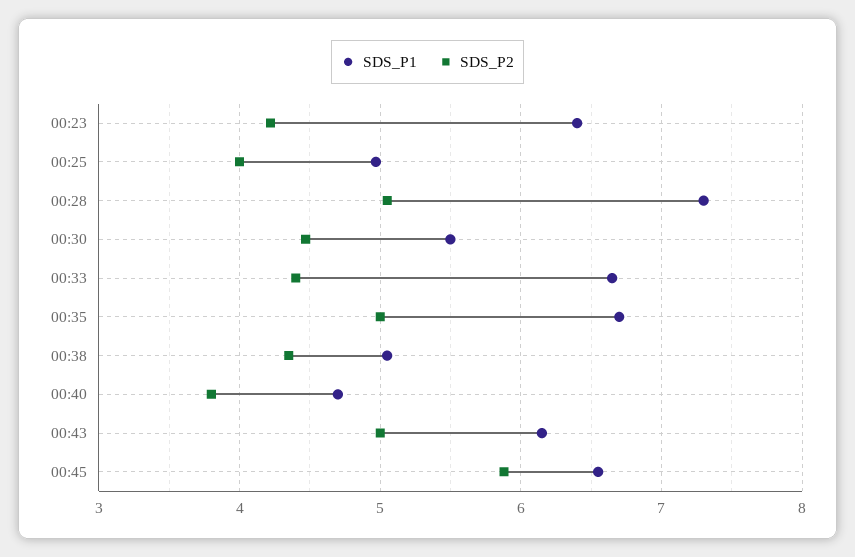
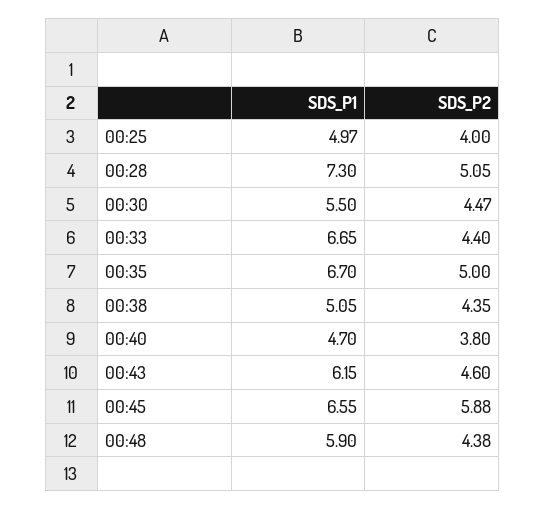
SDS_P1, 00:23: 6.4 -> none
SDS_P2, 00:23: 4.2 -> none
SDS_P2, 00:43: 5 -> 4.6
SDS_P1, 00:48: none -> 5.9
SDS_P2, 00:48: none -> 4.38

